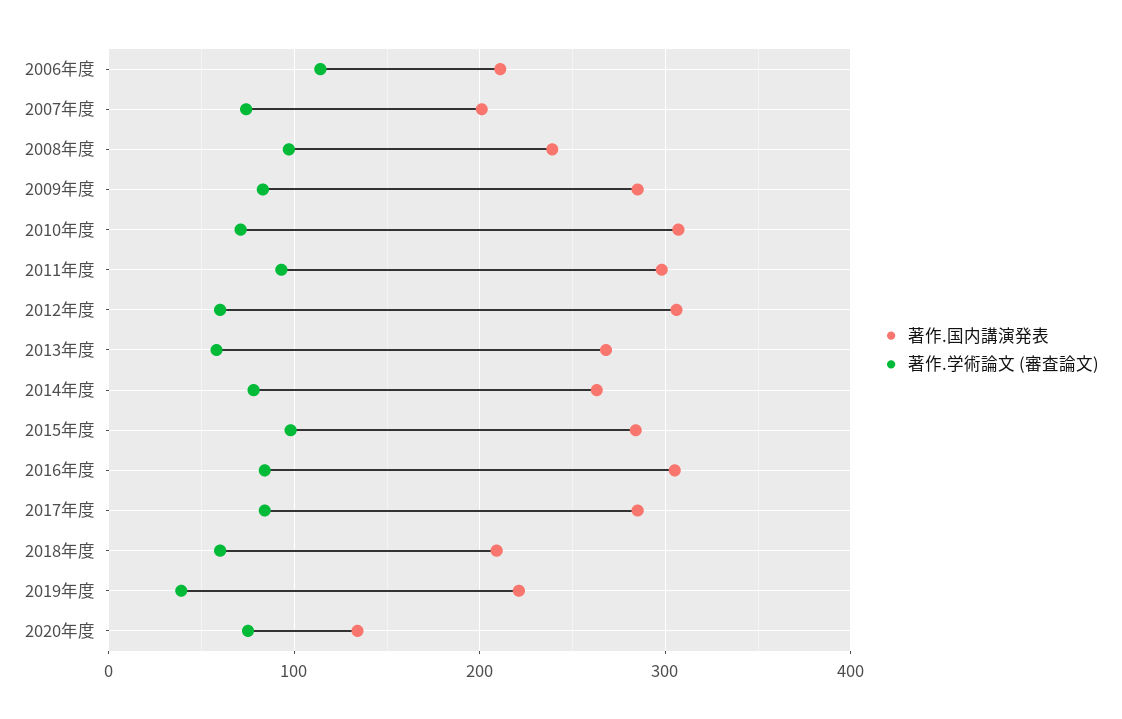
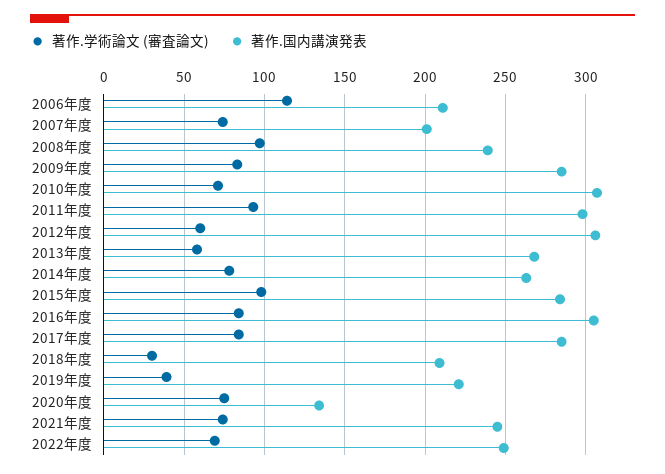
著作.学術論文 (審査論文), 2018年度: 60 -> 30
著作.学術論文 (審査論文), 2021年度: none -> 75
著作.国内講演発表, 2021年度: none -> 245
著作.学術論文 (審査論文), 2022年度: none -> 70
著作.国内講演発表, 2022年度: none -> 250

